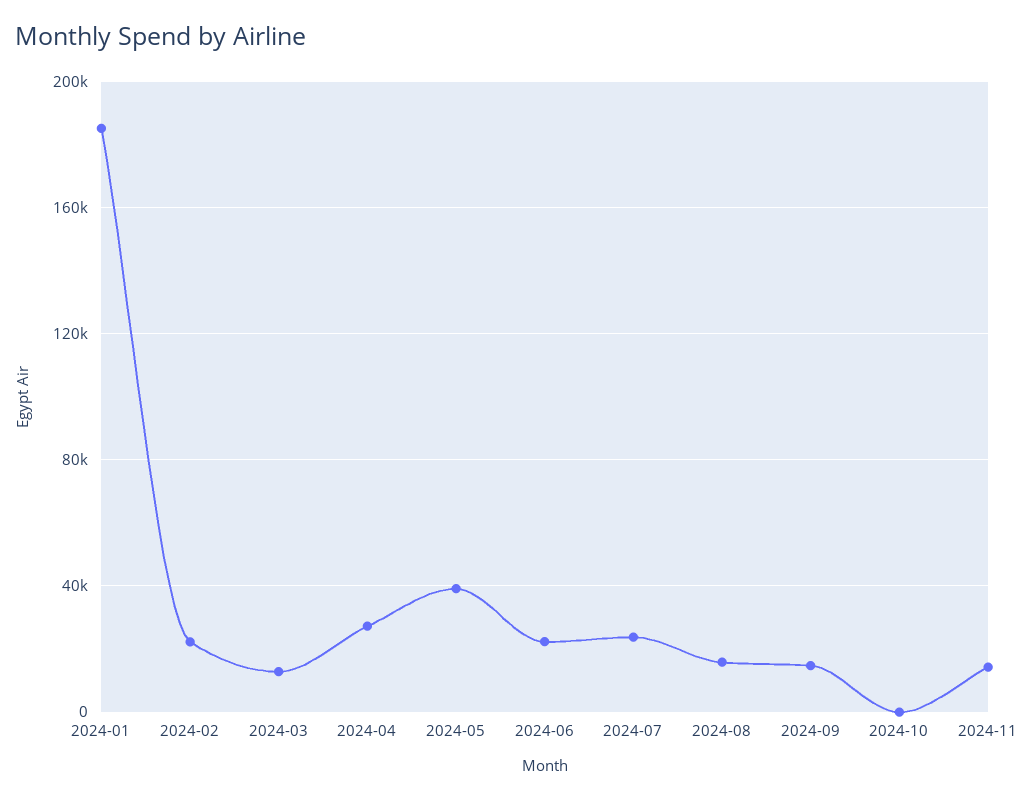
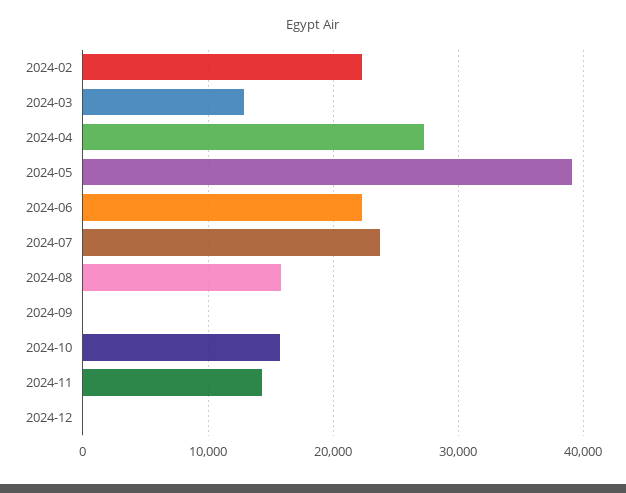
2024-01: 185000 -> none
2024-09: 15000 -> 0
2024-10: 0 -> 16000
2024-12: none -> 0

